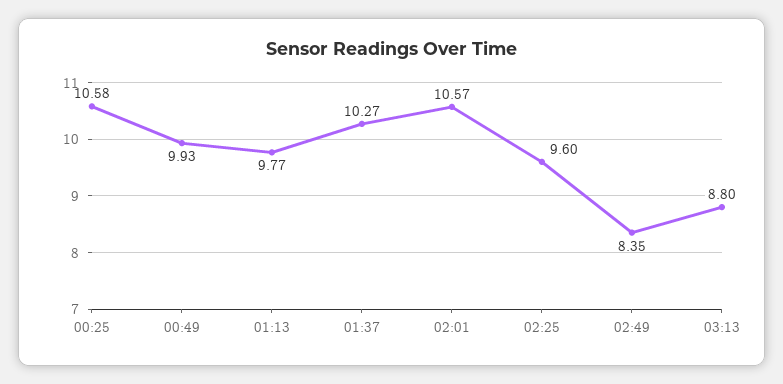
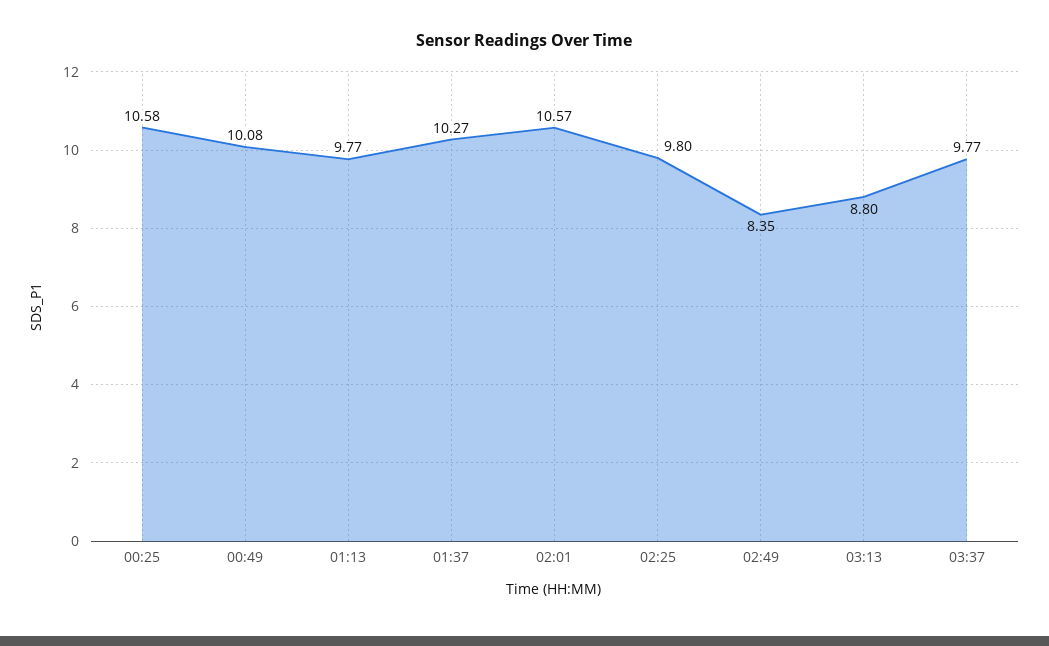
00:49: 9.93 -> 10.08
02:25: 9.6 -> 9.8
03:37: none -> 9.77

